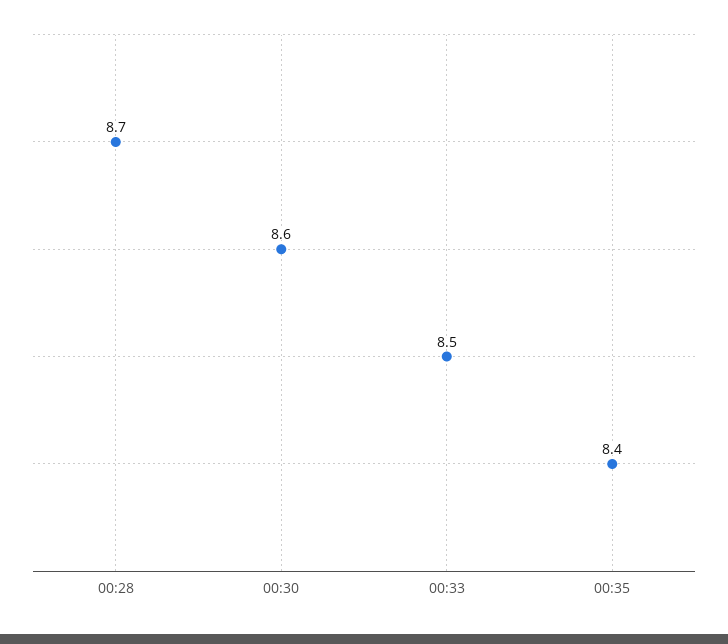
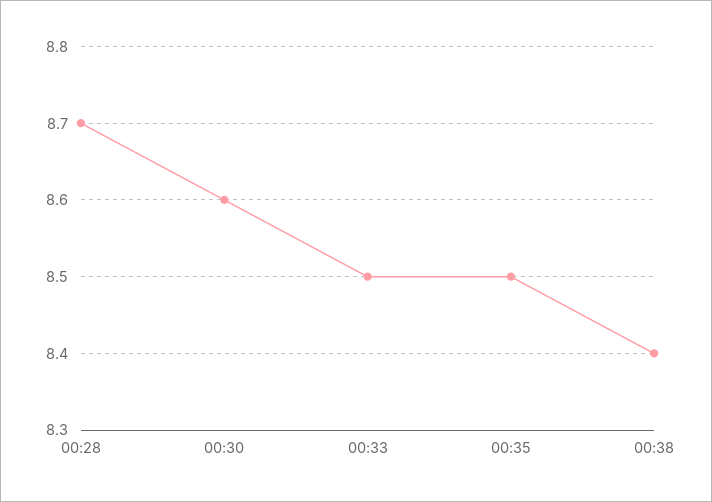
00:35: 8.4 -> 8.5
00:38: none -> 8.4

